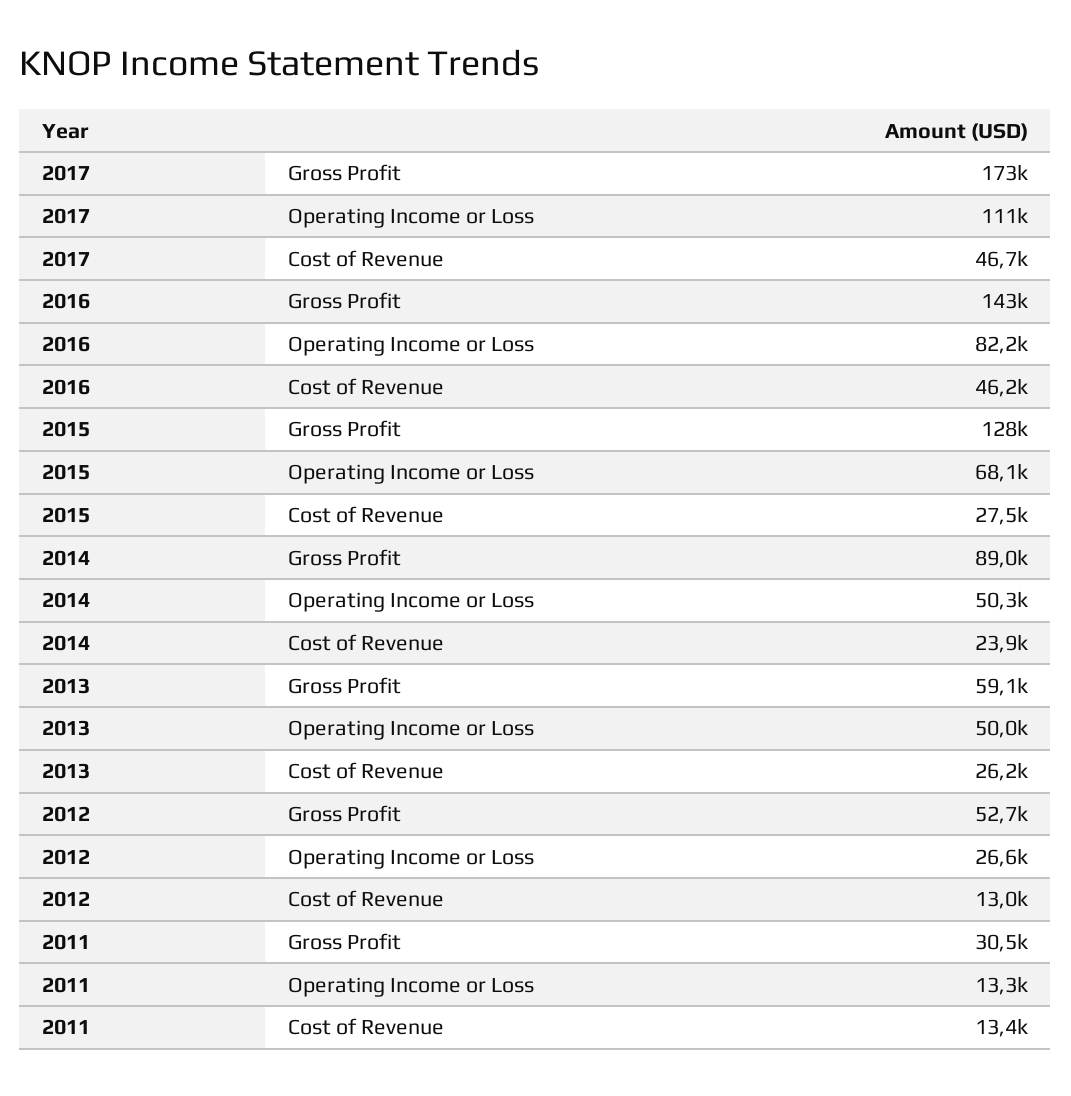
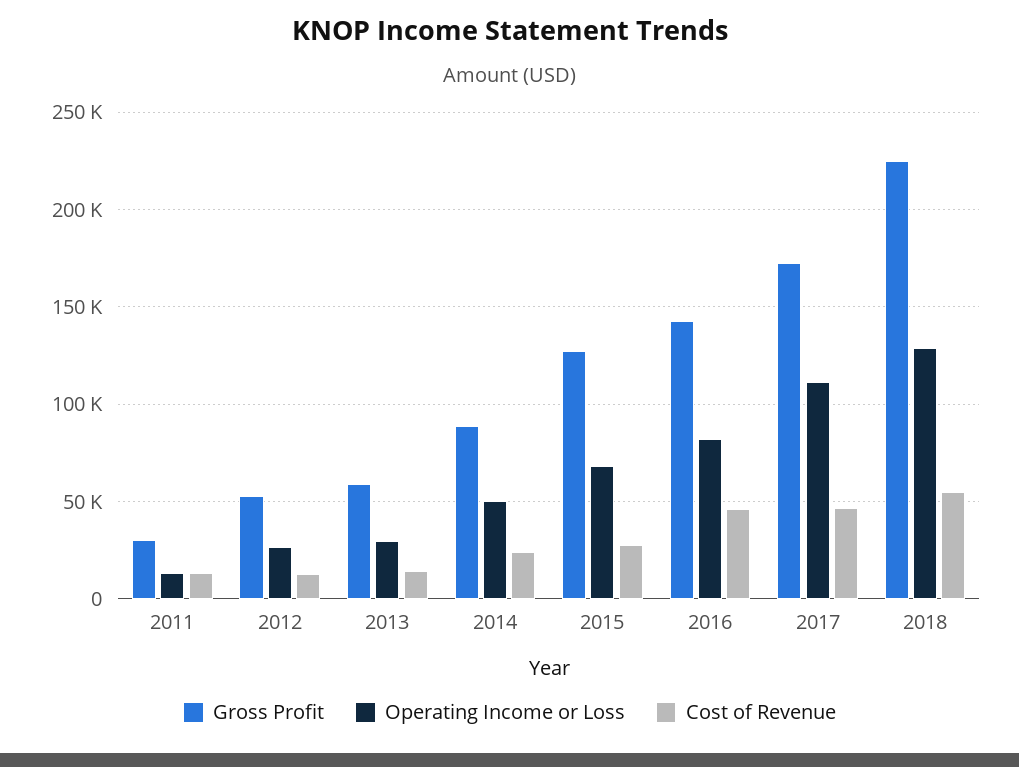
Operating Income or Loss, 2013: 50000 -> 30000
Cost of Revenue, 2013: 26200 -> 15000
Gross Profit, 2018: none -> 225000
Operating Income or Loss, 2018: none -> 130000
Cost of Revenue, 2018: none -> 55000

